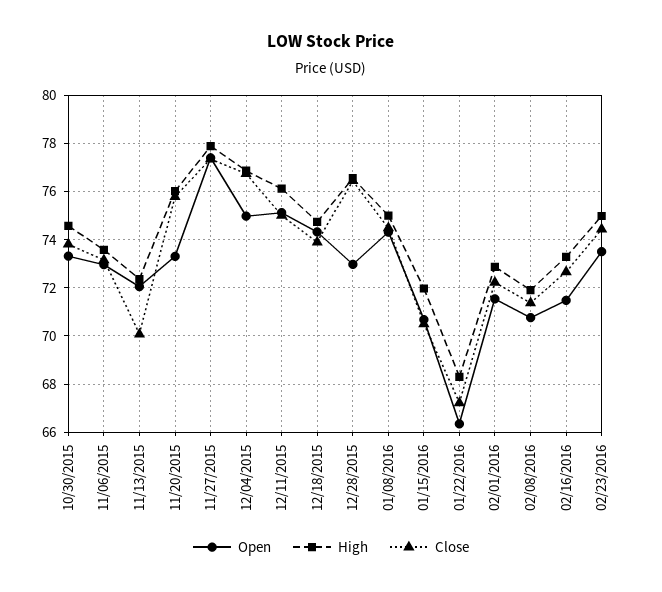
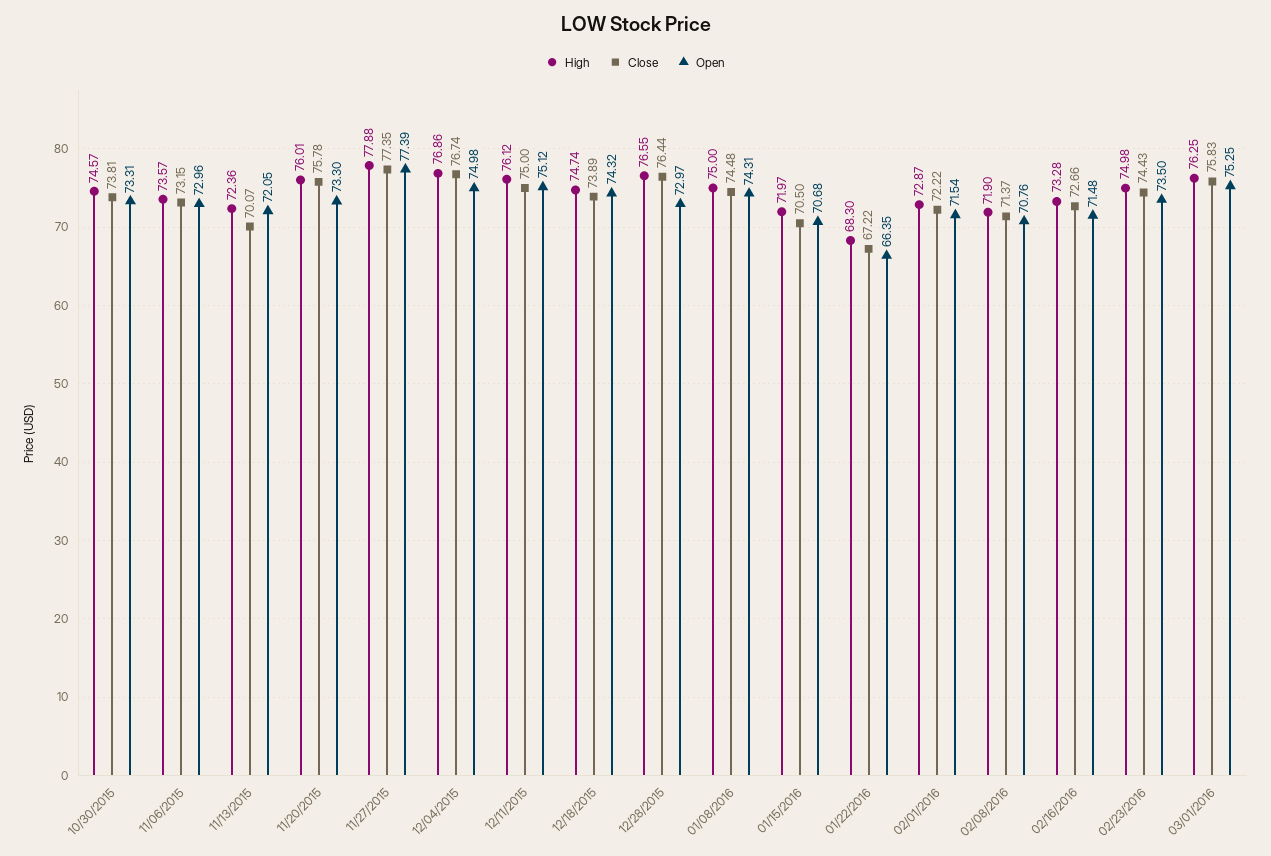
High, 03/01/2016: none -> 76.25
Close, 03/01/2016: none -> 75.83
Open, 03/01/2016: none -> 75.25

